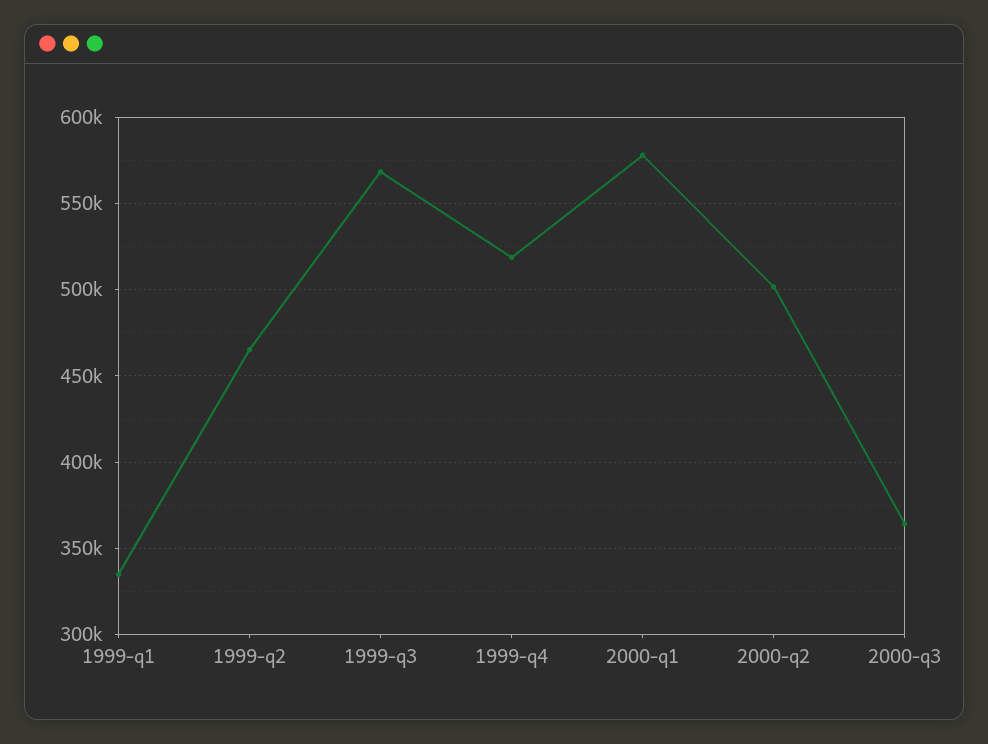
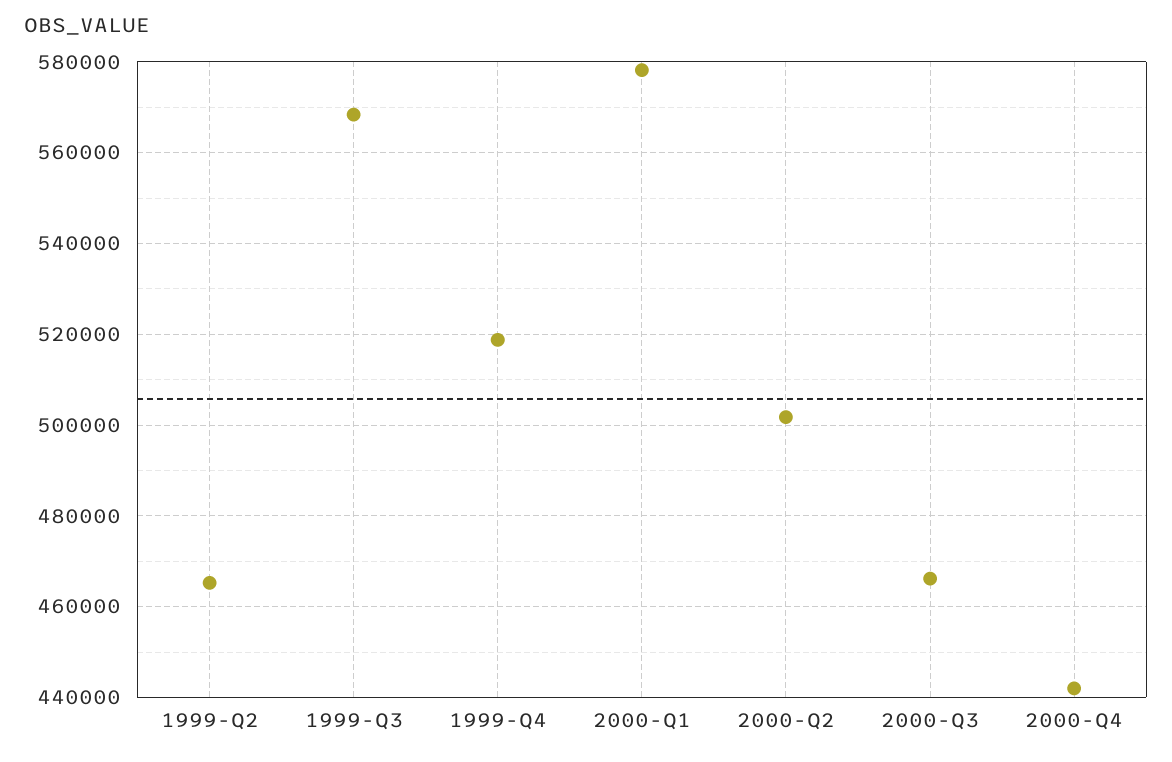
1999-q1: 335000 -> none
2000-q3: 365000 -> 466000
2000-Q4: none -> 442000

